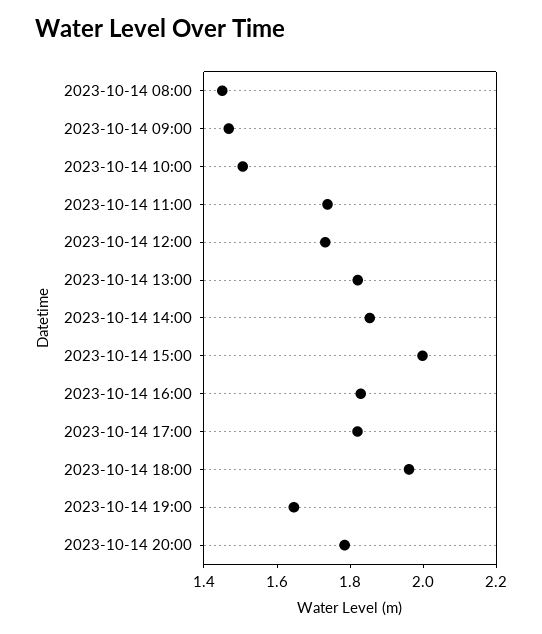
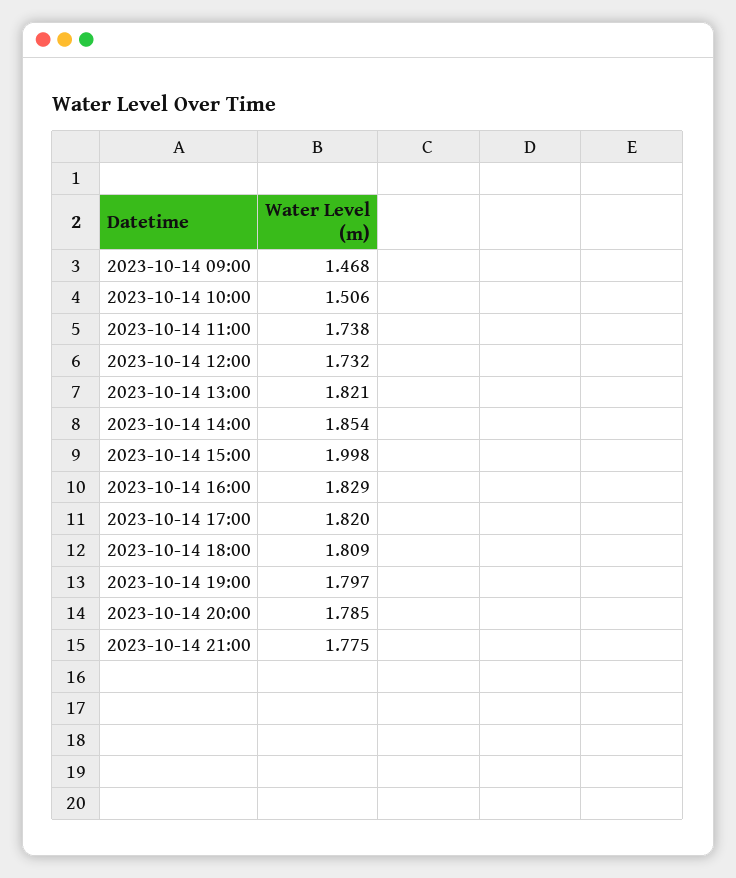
2023-10-14 08:00: 1.45 -> none
2023-10-14 18:00: 1.95 -> 1.809
2023-10-14 19:00: 1.65 -> 1.797
2023-10-14 21:00: none -> 1.775

